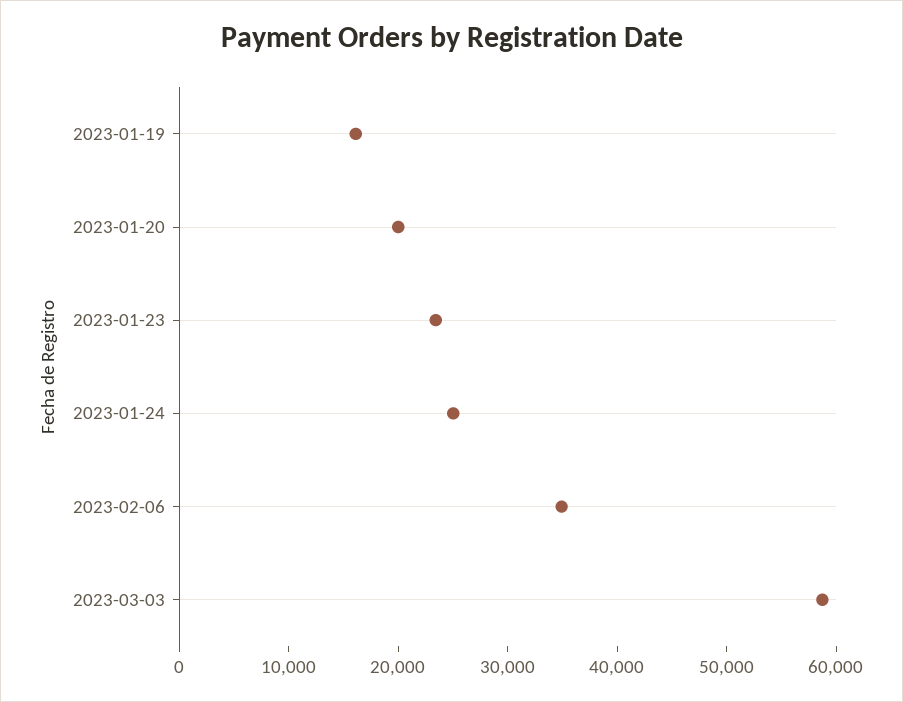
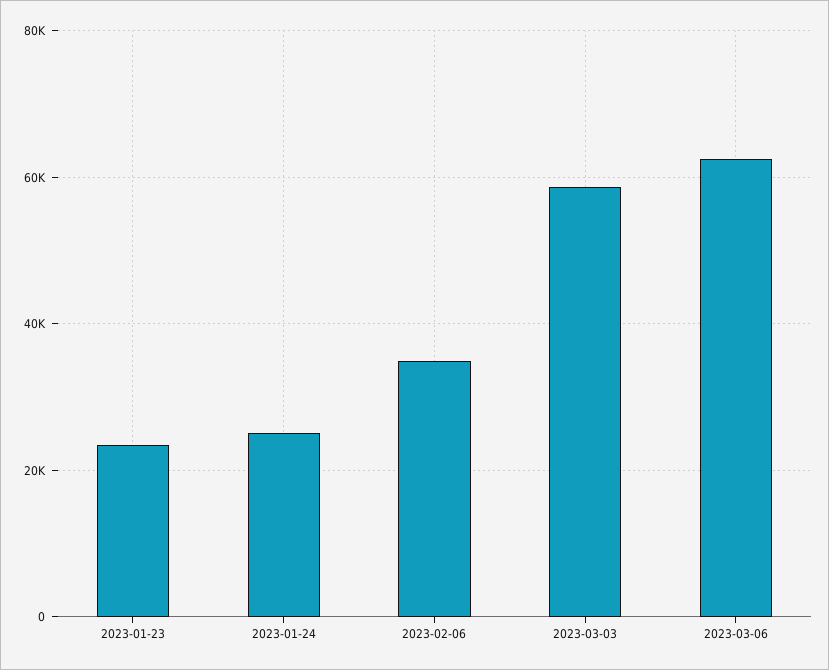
2023-01-19: 16000 -> none
2023-01-20: 20000 -> none
2023-03-06: none -> 62000

